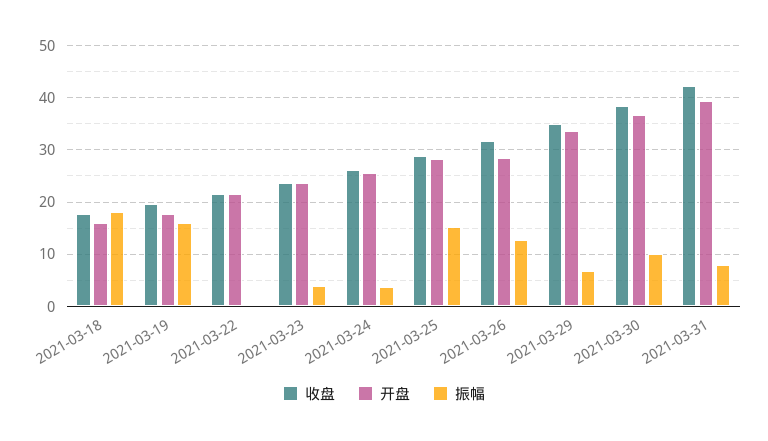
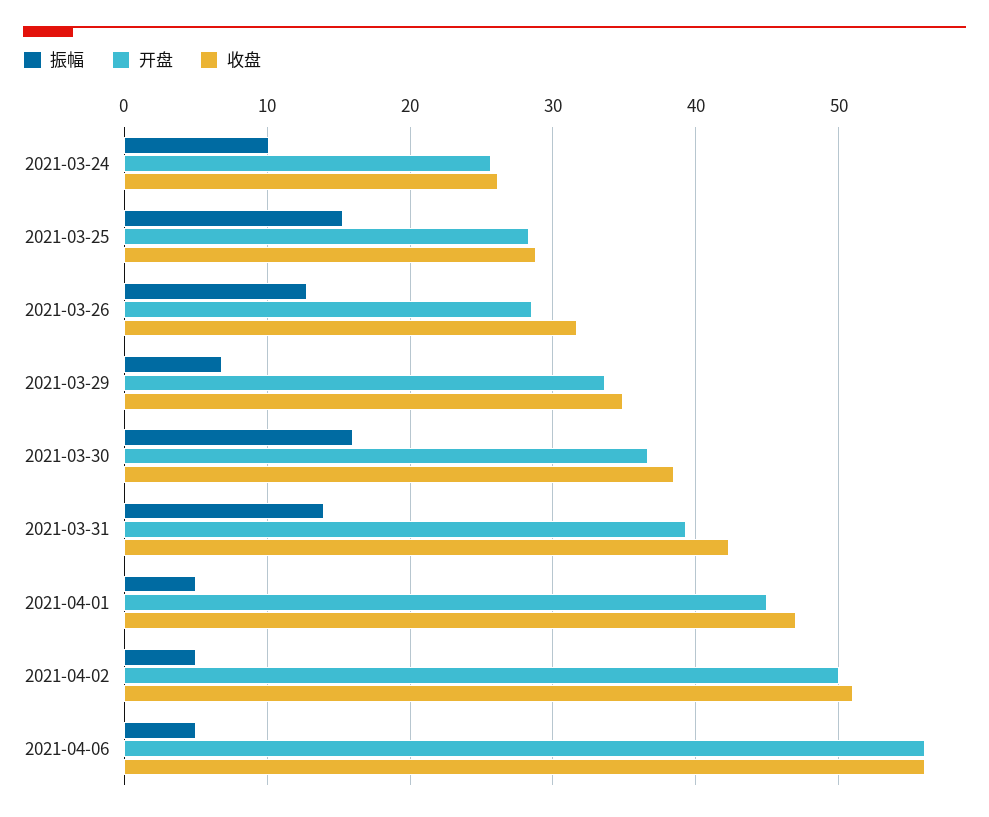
收盘, 2021-03-18: 18 -> none
开盘, 2021-03-18: 16 -> none
振幅, 2021-03-18: 18 -> none
收盘, 2021-03-19: 20 -> none
开盘, 2021-03-19: 18 -> none
振幅, 2021-03-19: 16 -> none
收盘, 2021-03-22: 22 -> none
开盘, 2021-03-22: 22 -> none
振幅, 2021-03-22: 0 -> none
收盘, 2021-03-23: 24 -> none
开盘, 2021-03-23: 24 -> none
振幅, 2021-03-23: 4 -> none
振幅, 2021-03-24: 4 -> 10
振幅, 2021-03-30: 10 -> 16
振幅, 2021-03-31: 8 -> 14
振幅, 2021-04-01: none -> 5
开盘, 2021-04-01: none -> 45
收盘, 2021-04-01: none -> 47
振幅, 2021-04-02: none -> 5
开盘, 2021-04-02: none -> 50
收盘, 2021-04-02: none -> 51
振幅, 2021-04-06: none -> 5
开盘, 2021-04-06: none -> 56
收盘, 2021-04-06: none -> 56

